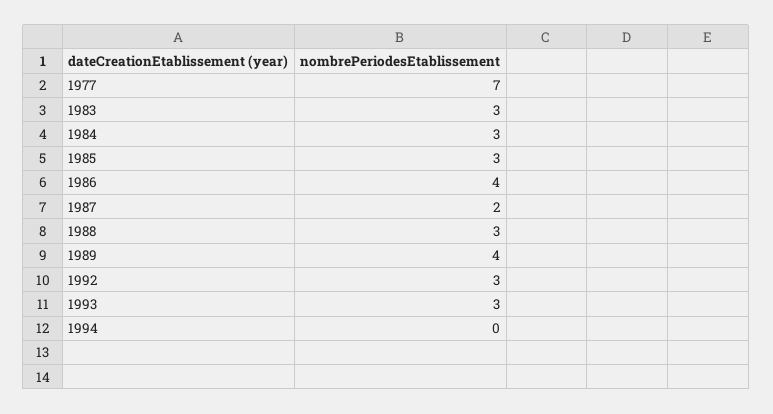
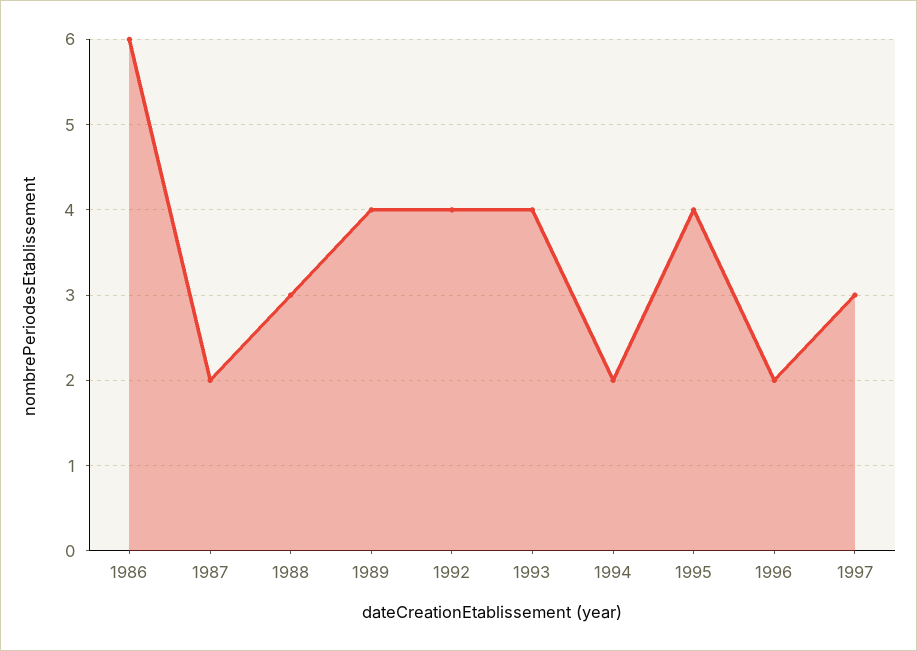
1977: 7 -> none
1983: 3 -> none
1984: 3 -> none
1985: 3 -> none
1986: 4 -> 6
1992: 3 -> 4
1993: 3 -> 4
1994: 0 -> 2
1995: none -> 4
1996: none -> 2
1997: none -> 3

